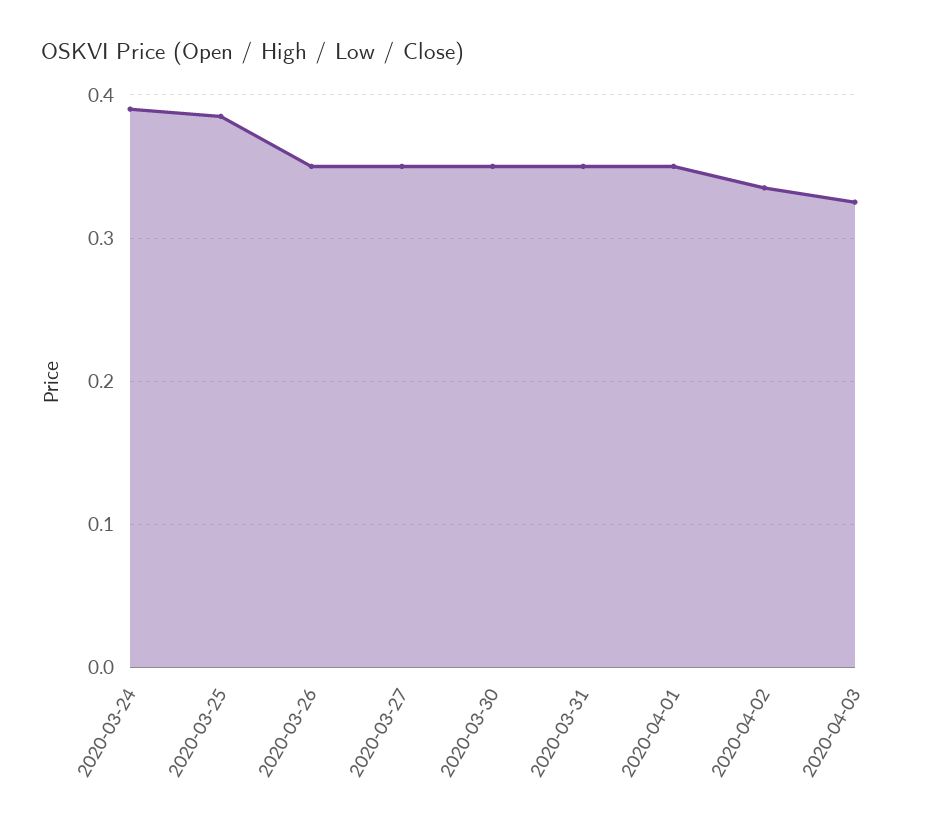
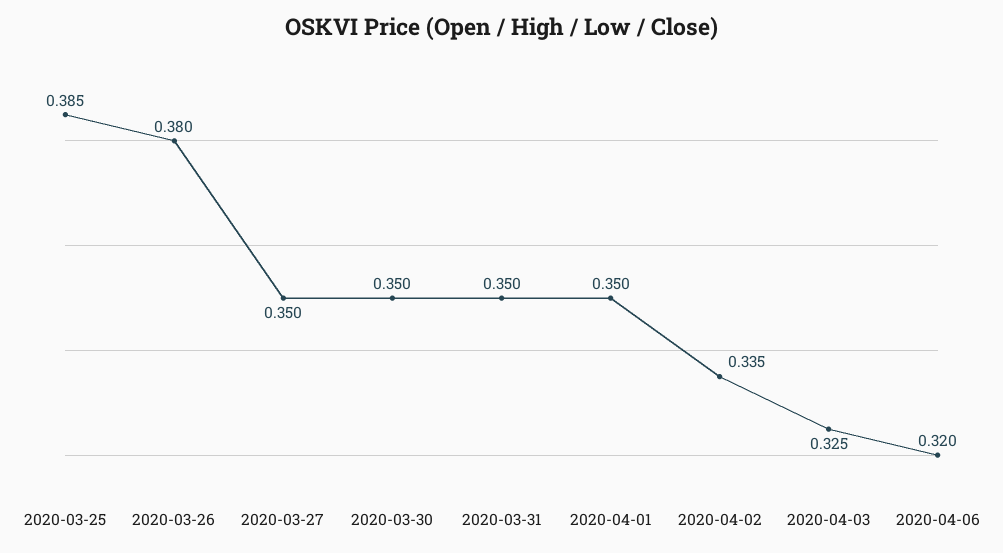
2020-03-24: 0.39 -> none
2020-03-26: 0.35 -> 0.38
2020-04-06: none -> 0.32

